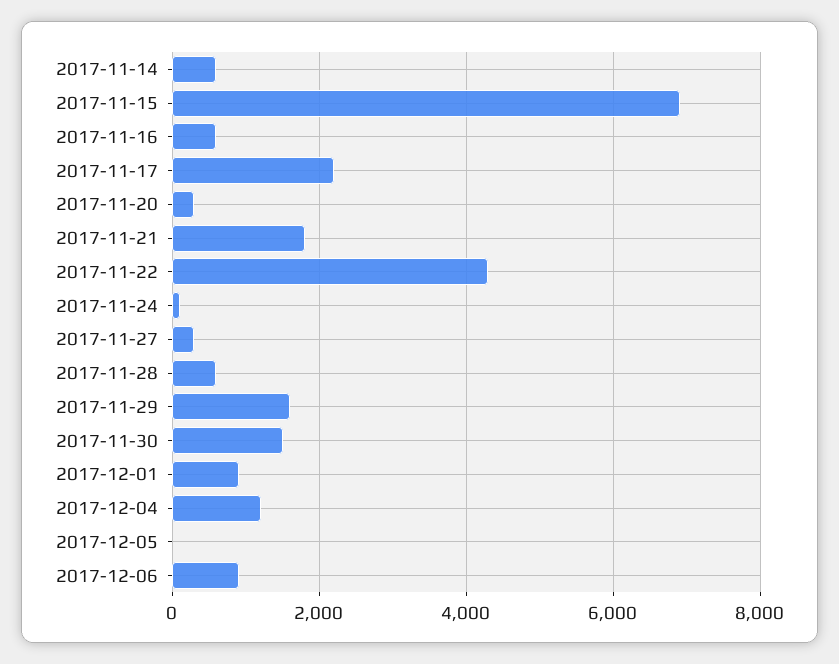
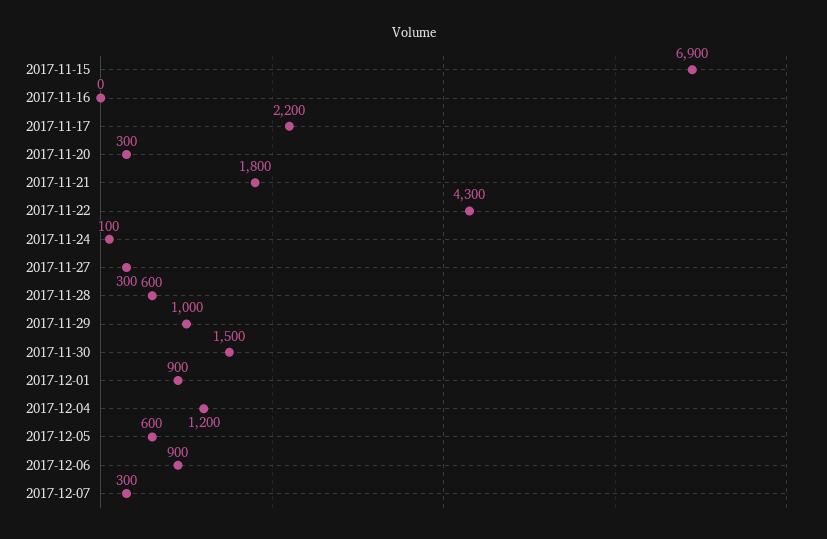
2017-11-14: 600 -> none
2017-11-16: 600 -> 0
2017-11-29: 1600 -> 1000
2017-12-05: 0 -> 600
2017-12-07: none -> 300

